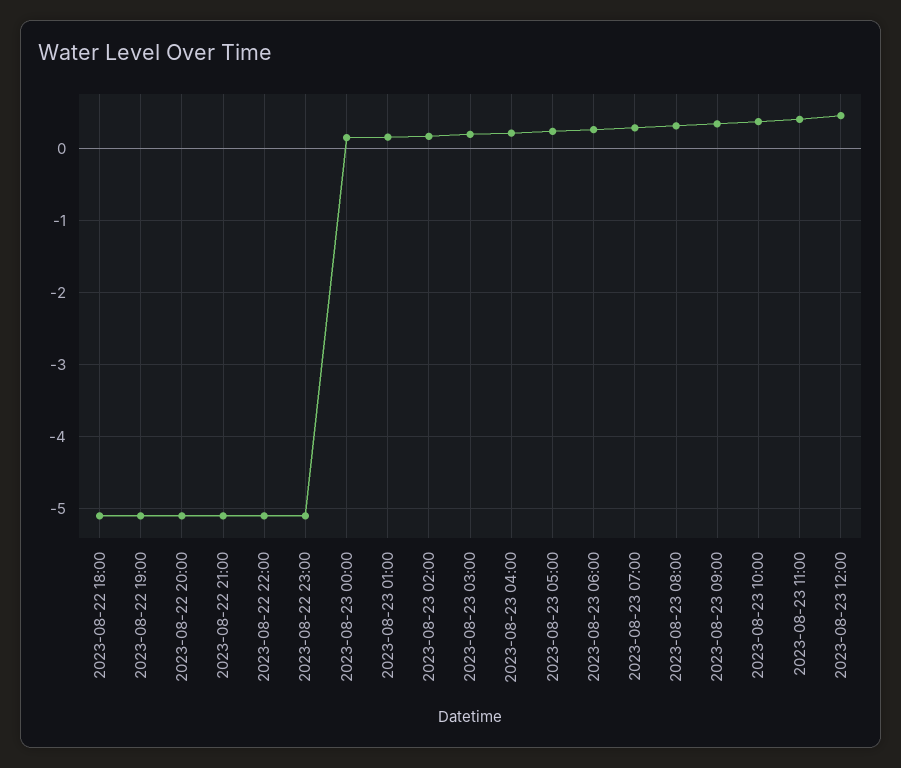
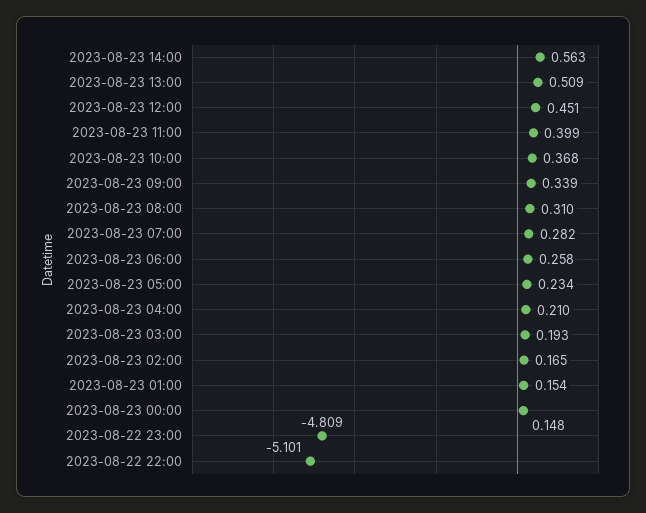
2023-08-22 18:00: -5.1 -> none
2023-08-22 19:00: -5.1 -> none
2023-08-22 20:00: -5.1 -> none
2023-08-22 21:00: -5.1 -> none
2023-08-22 23:00: -5.1 -> -4.809
2023-08-23 14:00: none -> 0.563
2023-08-23 13:00: none -> 0.509

